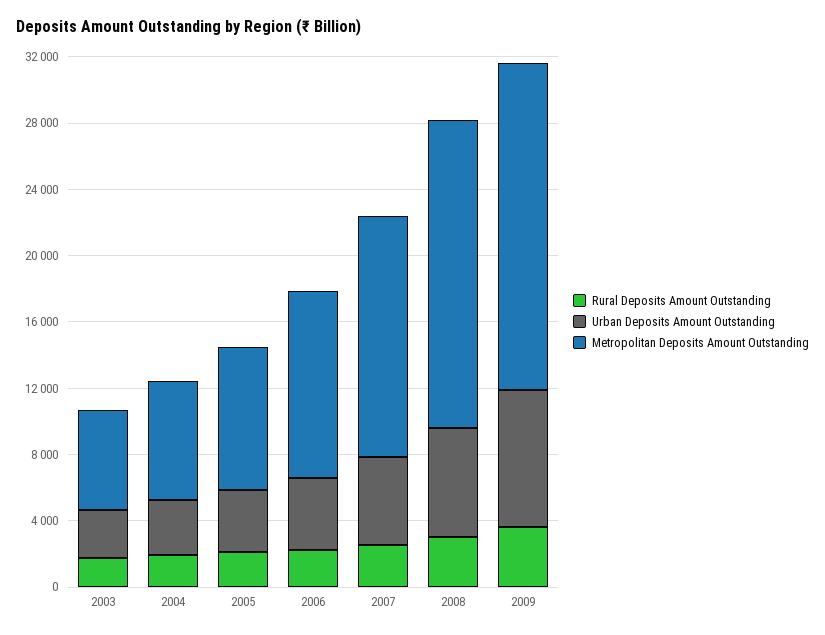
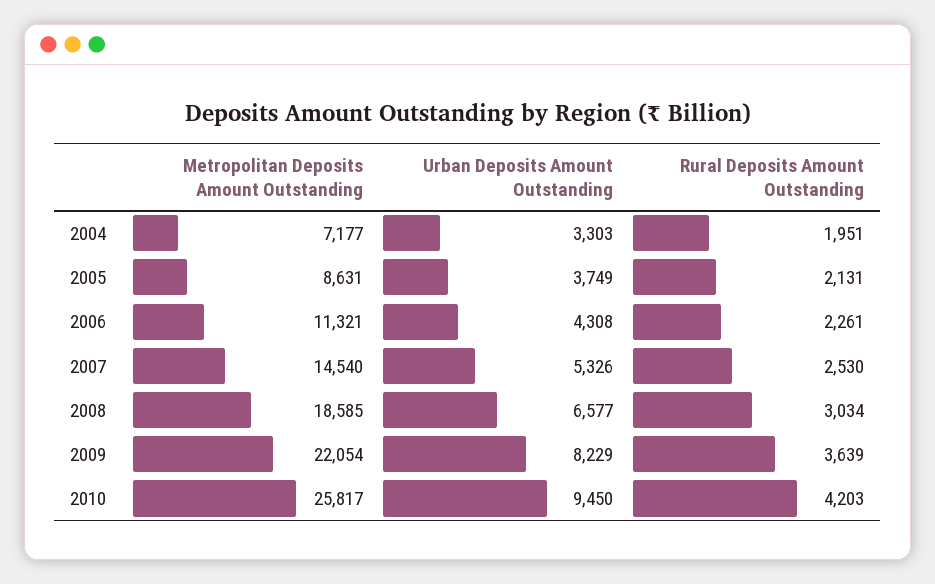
Rural Deposits Amount Outstanding, 2003: 2000 -> none
Urban Deposits Amount Outstanding, 2003: 3000 -> none
Metropolitan Deposits Amount Outstanding, 2003: 6000 -> none
Metropolitan Deposits Amount Outstanding, 2009: 20000 -> 22054
Metropolitan Deposits Amount Outstanding, 2010: none -> 25817
Urban Deposits Amount Outstanding, 2010: none -> 9450
Rural Deposits Amount Outstanding, 2010: none -> 4203

